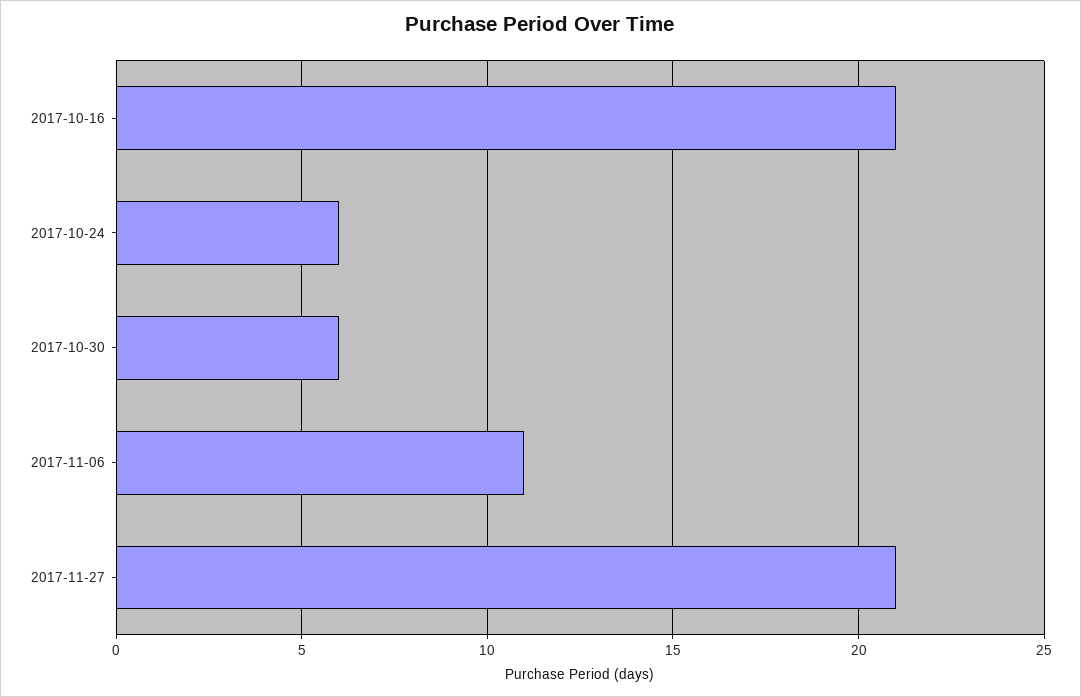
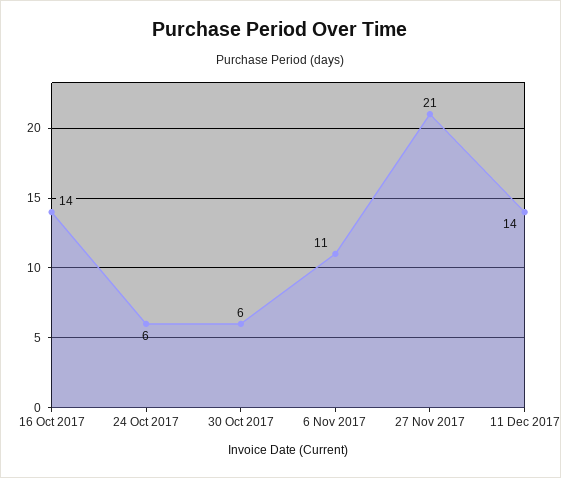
2017-10-16: 21 -> 14
11 Dec 2017: none -> 14

